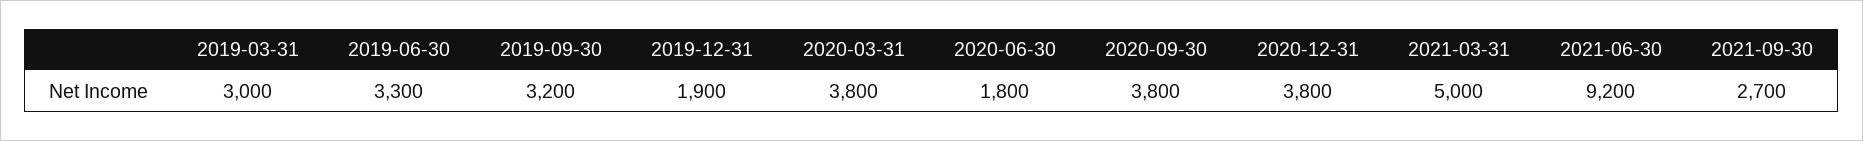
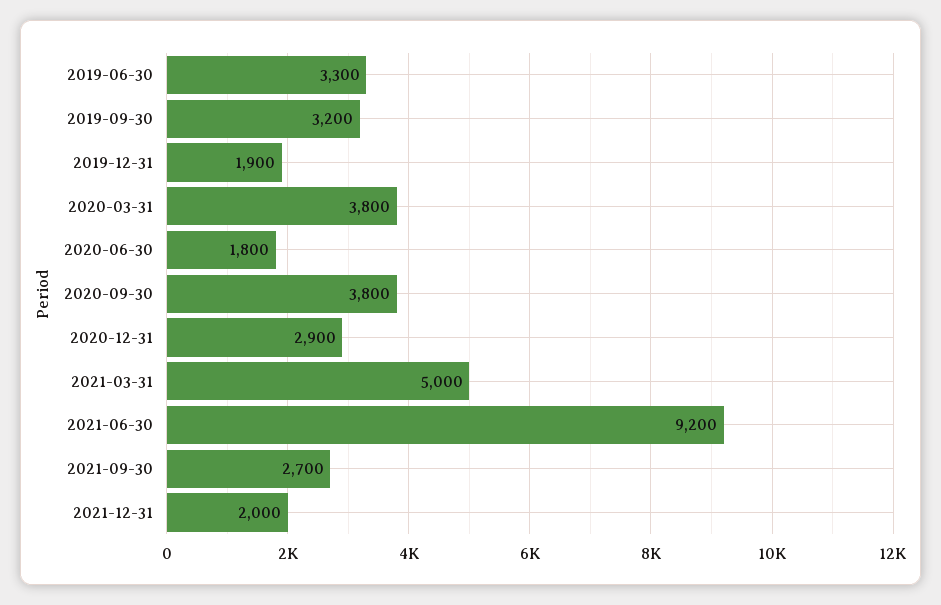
2019-03-31: 3000 -> none
2020-12-31: 3800 -> 2900
2021-12-31: none -> 2000

